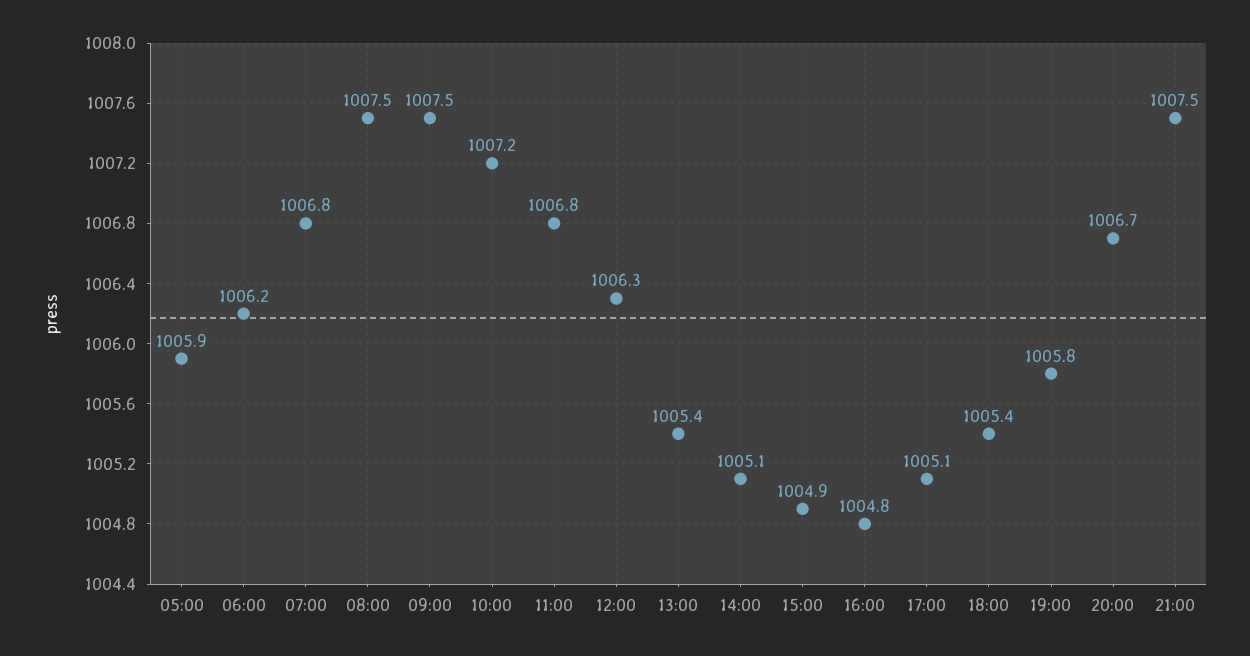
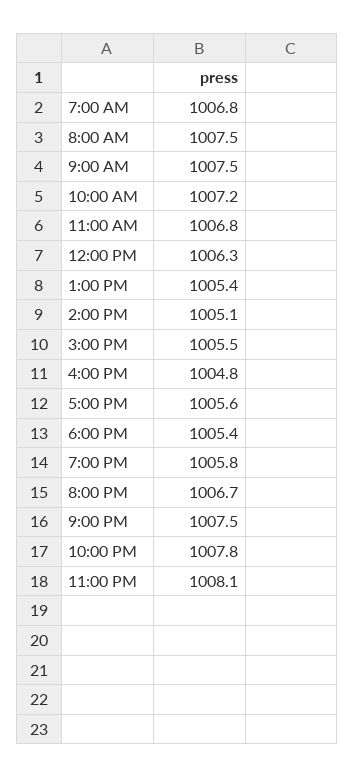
05:00: 1005.9 -> none
06:00: 1006.2 -> none
15:00: 1004.9 -> 1005.5
17:00: 1005.1 -> 1005.6
10:00 PM: none -> 1007.8
11:00 PM: none -> 1008.1

